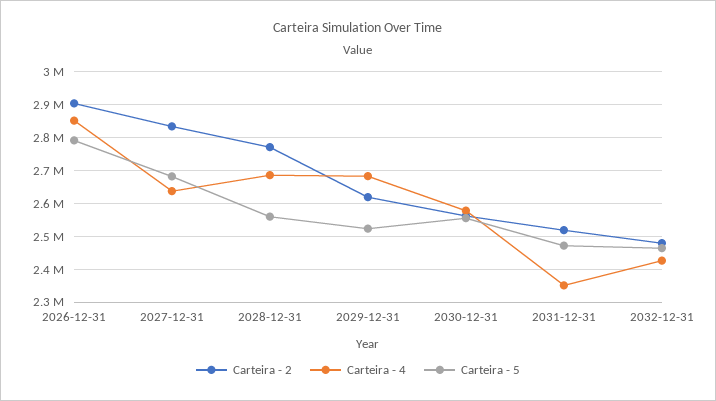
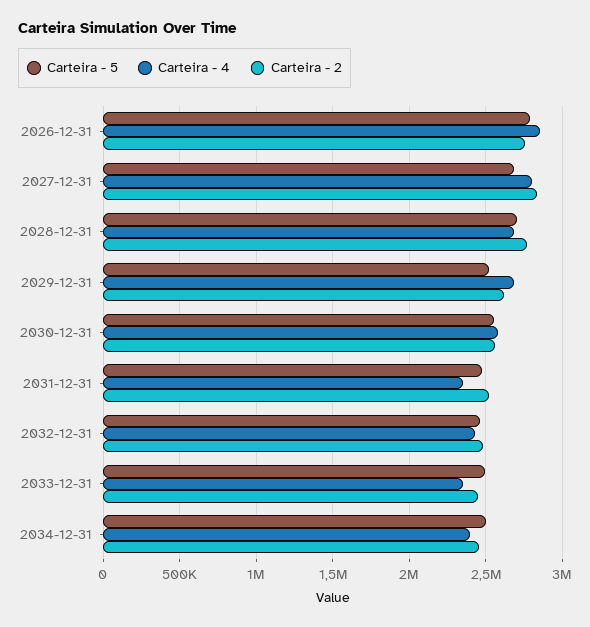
Carteira - 2, 2026-12-31: 2900000 -> 2750000
Carteira - 4, 2027-12-31: 2640000 -> 2800000
Carteira - 5, 2028-12-31: 2560000 -> 2700000
Carteira - 5, 2033-12-31: none -> 2500000
Carteira - 4, 2033-12-31: none -> 2350000
Carteira - 2, 2033-12-31: none -> 2450000
Carteira - 5, 2034-12-31: none -> 2500000
Carteira - 4, 2034-12-31: none -> 2400000
Carteira - 2, 2034-12-31: none -> 2450000

